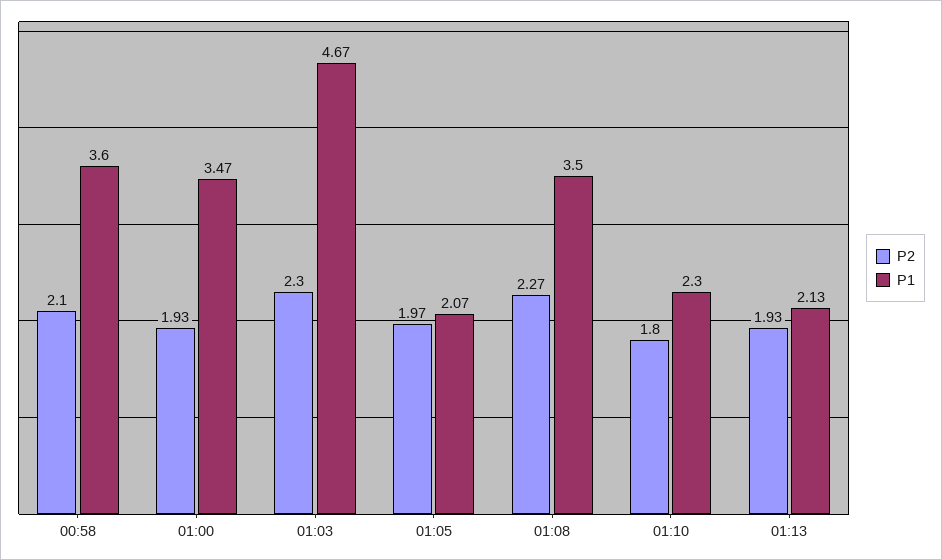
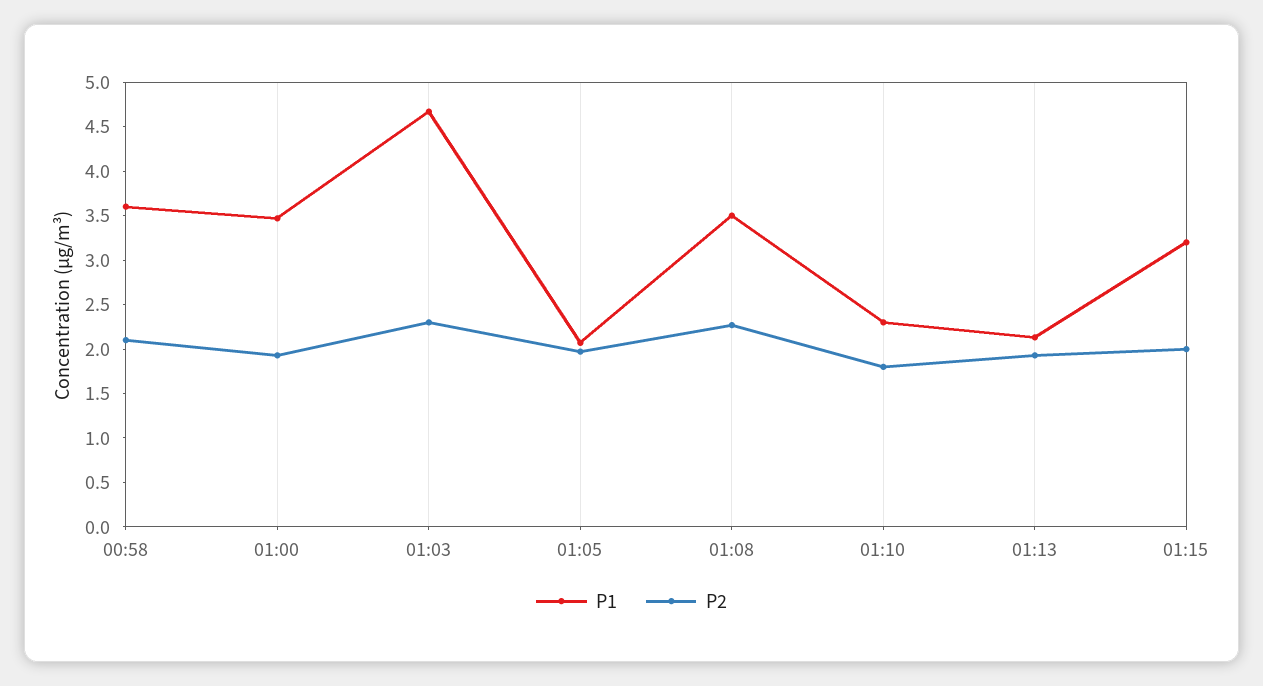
P1, 01:15: none -> 3.2
P2, 01:15: none -> 2

